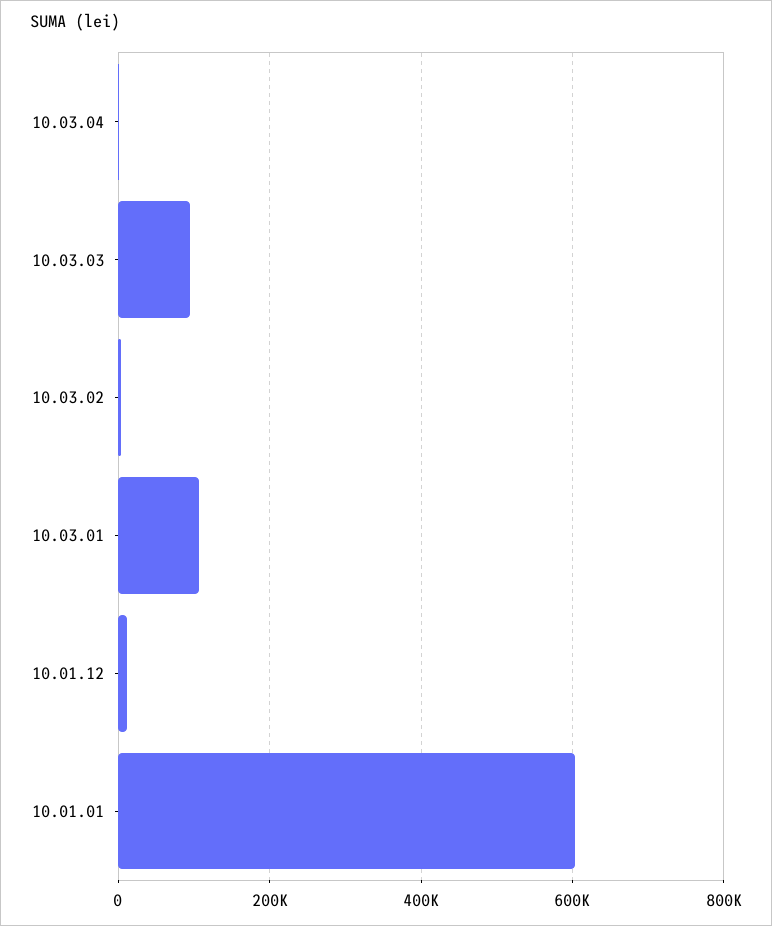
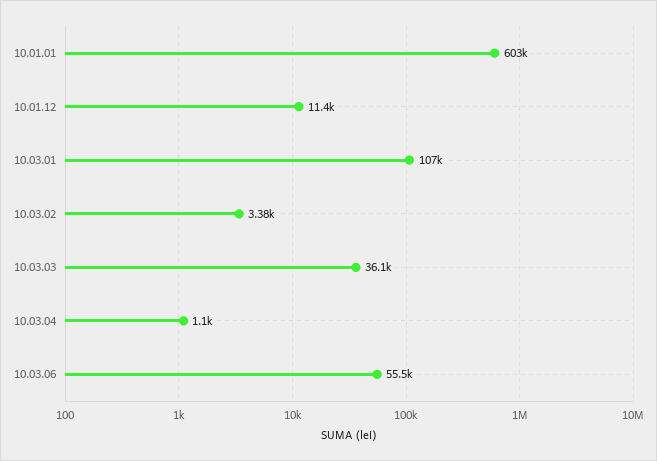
10.03.03: 100000 -> 36100
10.03.06: none -> 55500

